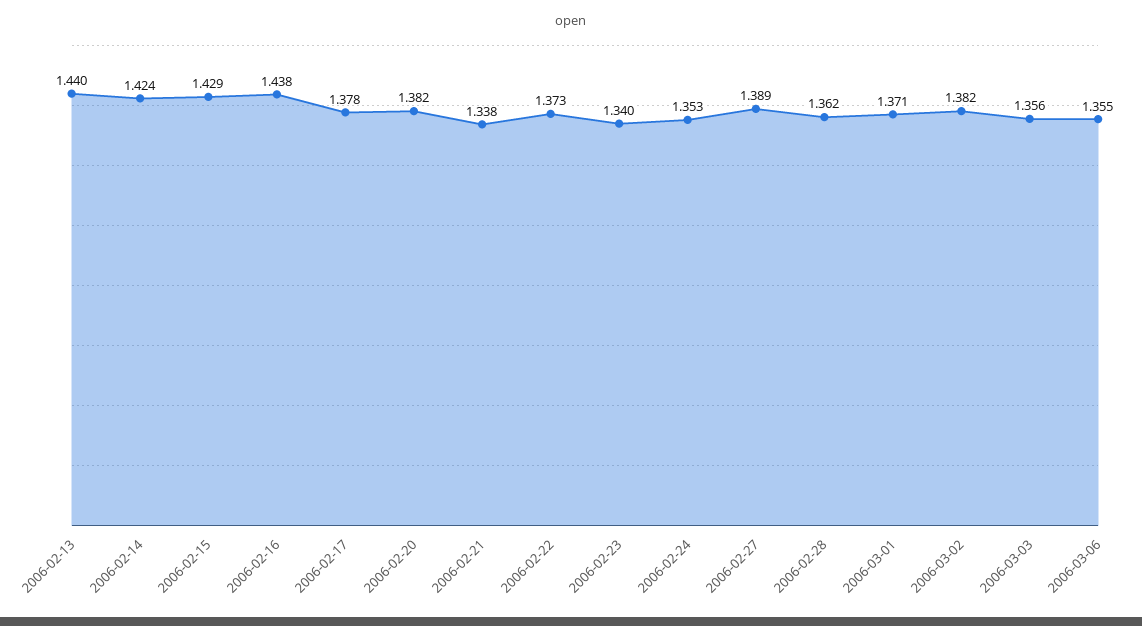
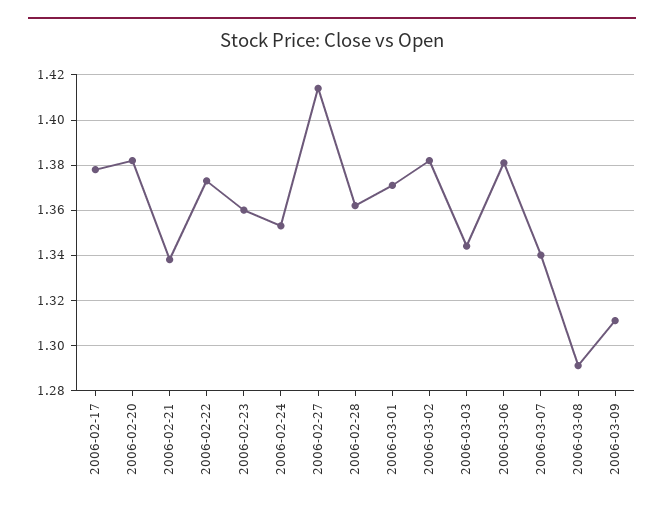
2006-02-13: 1.44 -> none
2006-02-14: 1.424 -> none
2006-02-15: 1.429 -> none
2006-02-16: 1.438 -> none
2006-02-23: 1.34 -> 1.36
2006-02-27: 1.389 -> 1.415
2006-03-03: 1.356 -> 1.345
2006-03-06: 1.355 -> 1.38
2006-03-07: none -> 1.34
2006-03-08: none -> 1.29
2006-03-09: none -> 1.31

